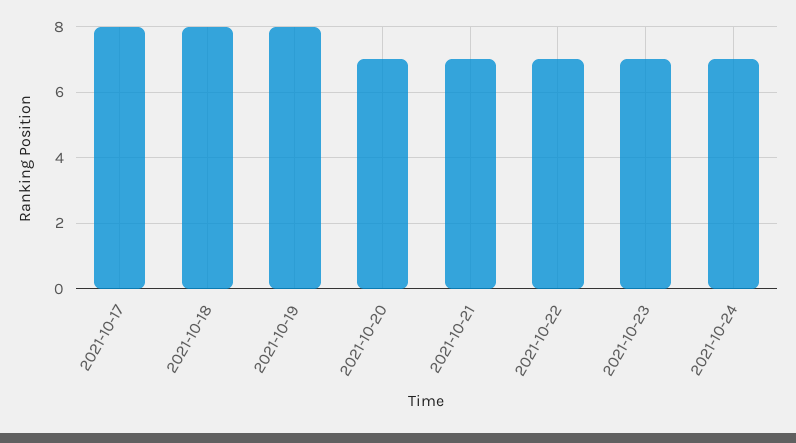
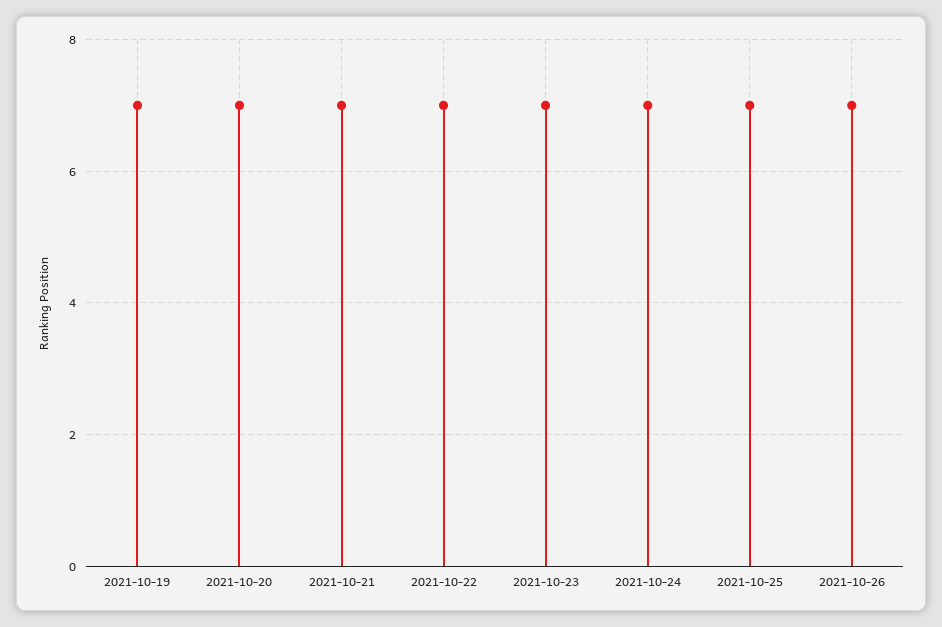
2021-10-17: 8 -> none
2021-10-18: 8 -> none
2021-10-19: 8 -> 7
2021-10-25: none -> 7
2021-10-26: none -> 7

